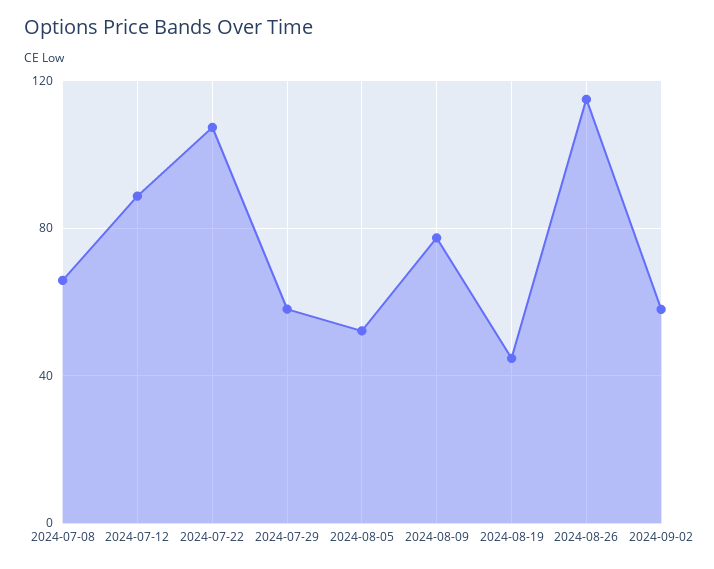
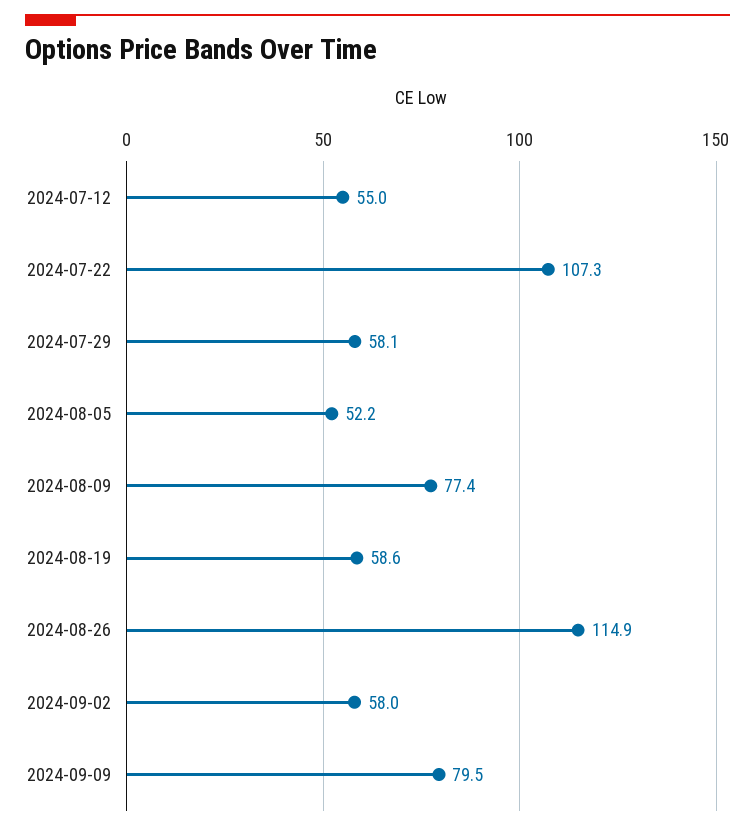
2024-07-08: 65 -> none
2024-07-12: 90 -> 55
2024-08-19: 45 -> 58.6
2024-09-09: none -> 79.5

